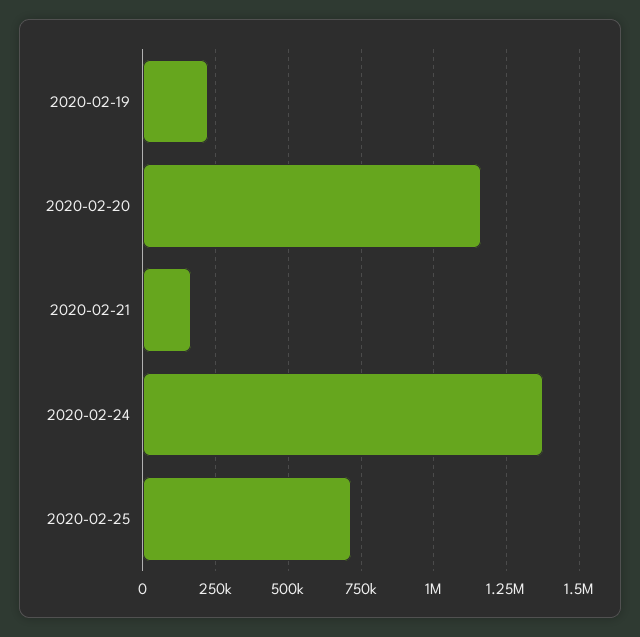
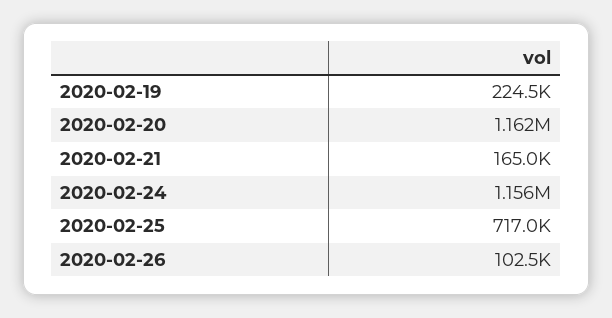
2020-02-24: 1375000 -> 1156000
2020-02-26: none -> 102500

